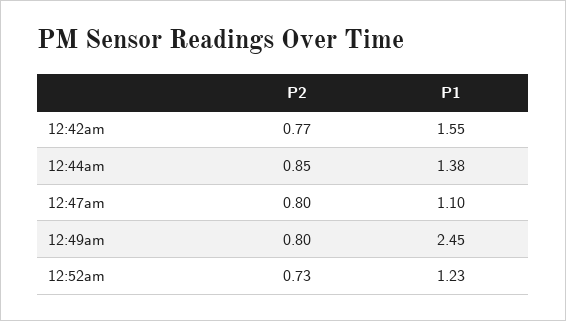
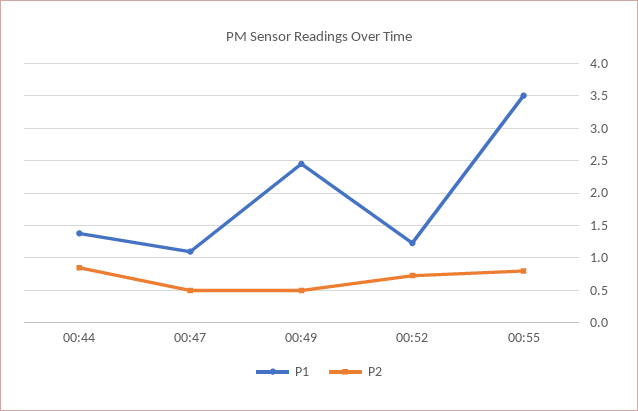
P2, 12:42am: 0.77 -> none
P1, 12:42am: 1.55 -> none
P2, 12:47am: 0.8 -> 0.5
P2, 12:49am: 0.8 -> 0.5
P1, 00:55: none -> 3.5
P2, 00:55: none -> 0.8

